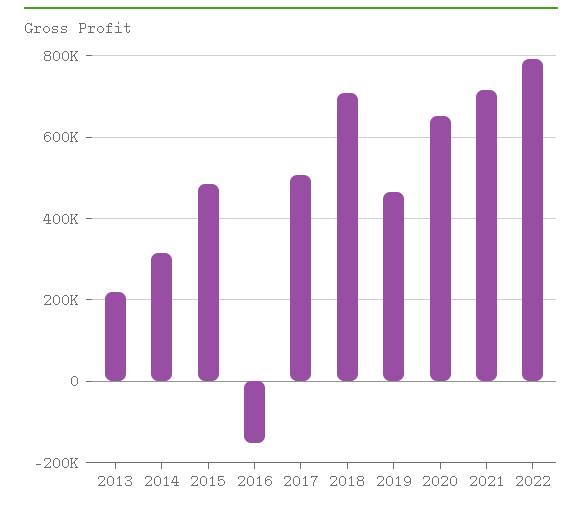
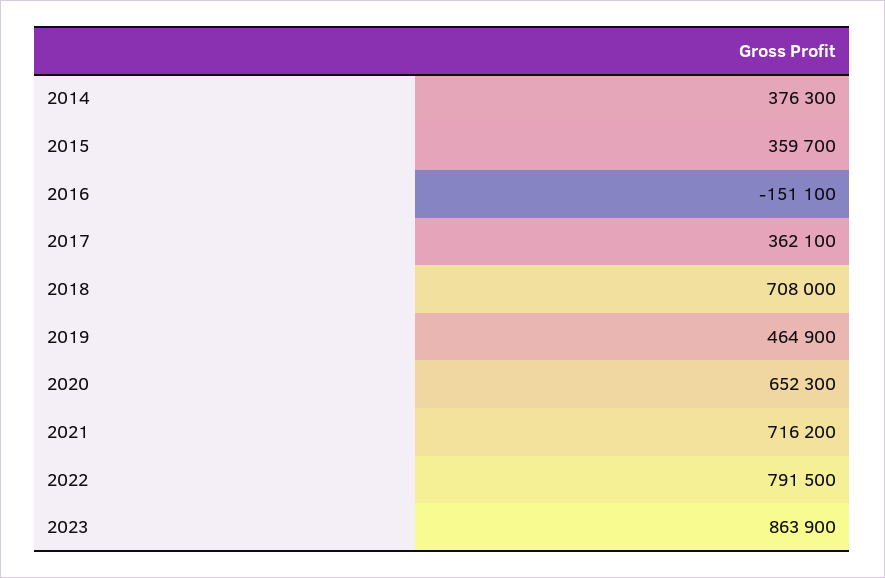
2013: 220000 -> none
2014: 320000 -> 376300
2015: 480000 -> 359700
2017: 500000 -> 362100
2023: none -> 863900

